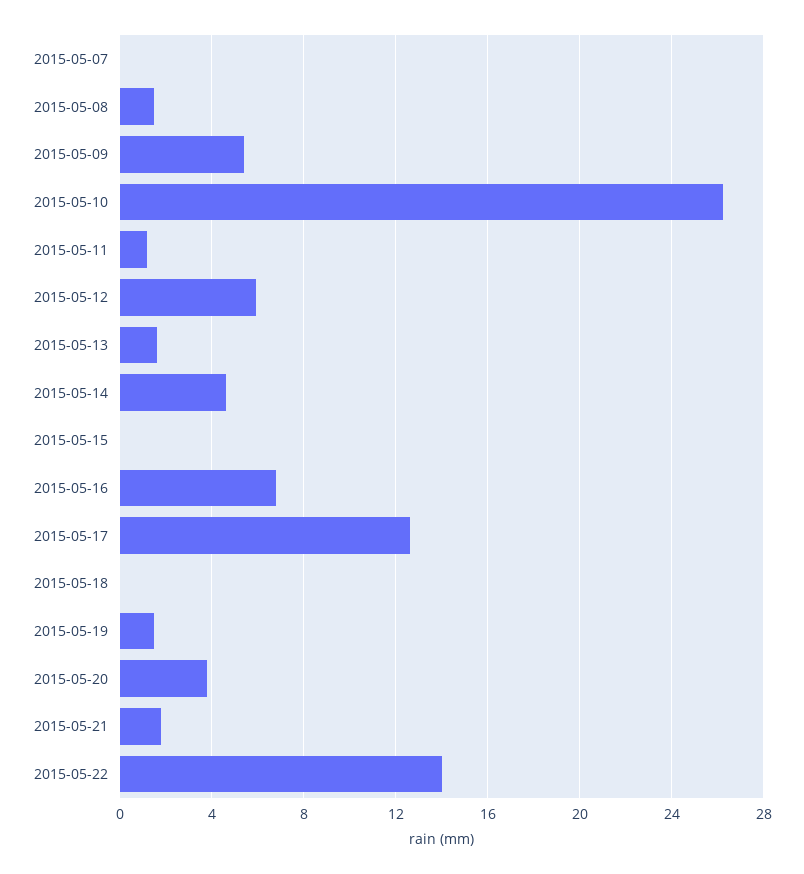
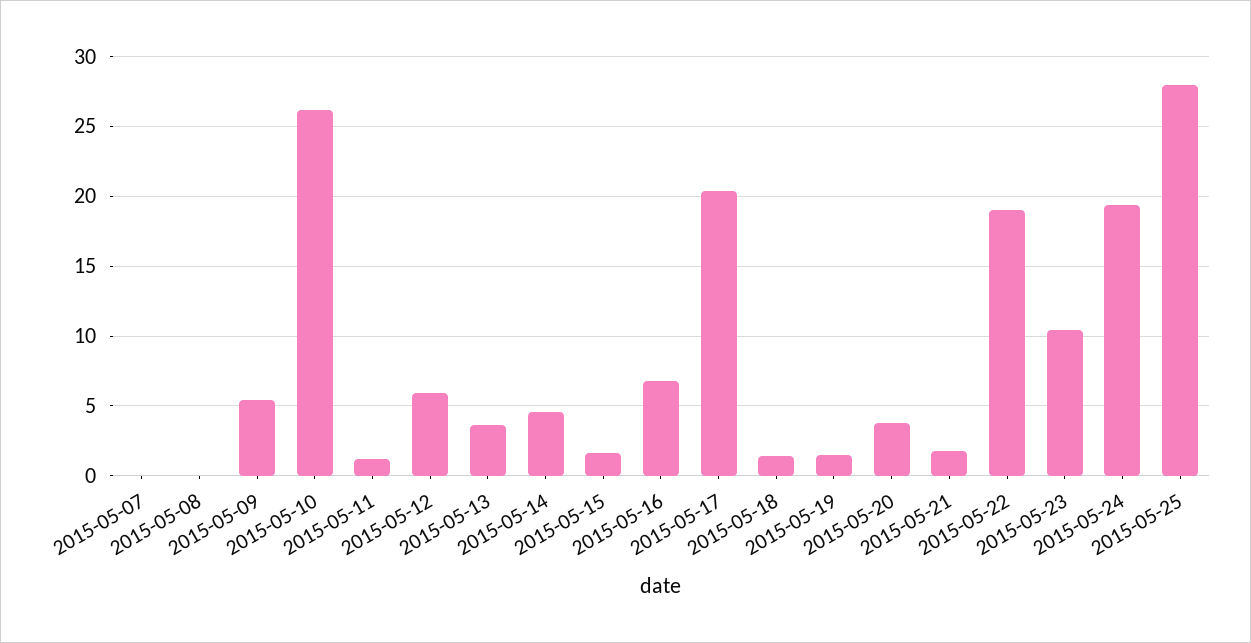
2015-05-08: 1.5 -> 0
2015-05-13: 1.5 -> 3.5
2015-05-15: 0 -> 1.5
2015-05-17: 12.5 -> 20.5
2015-05-18: 0 -> 1.5
2015-05-22: 14 -> 19
2015-05-23: none -> 10.5
2015-05-24: none -> 19.5
2015-05-25: none -> 28

